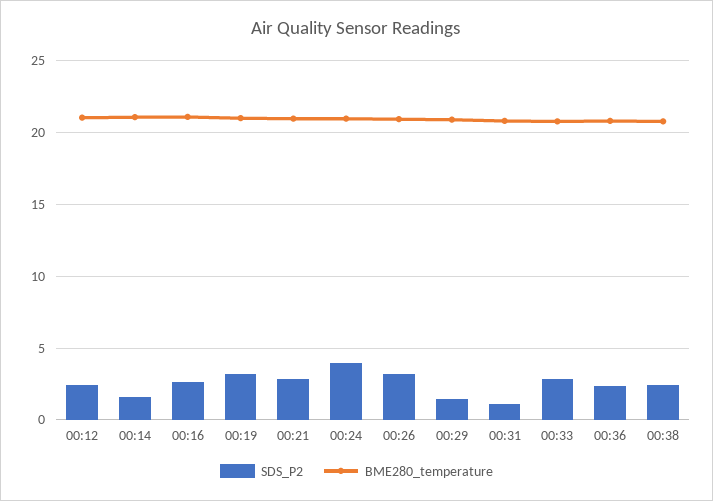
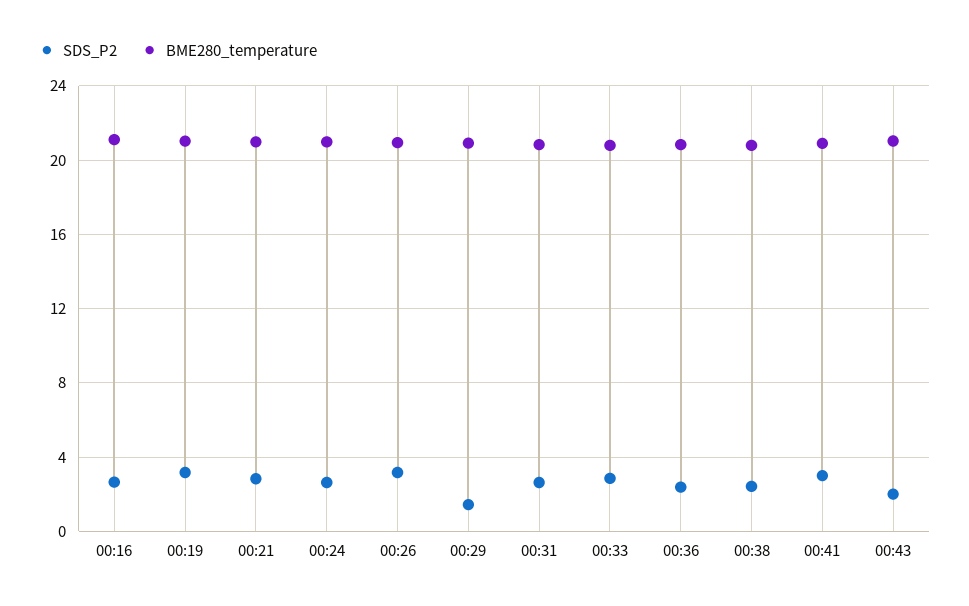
SDS_P2, 00:12: 2.5 -> none
BME280_temperature, 00:12: 21 -> none
SDS_P2, 00:14: 1.5 -> none
BME280_temperature, 00:14: 21 -> none
SDS_P2, 00:24: 4 -> 2.5
SDS_P2, 00:31: 1 -> 2.5
SDS_P2, 00:41: none -> 3
BME280_temperature, 00:41: none -> 21
SDS_P2, 00:43: none -> 2
BME280_temperature, 00:43: none -> 21

